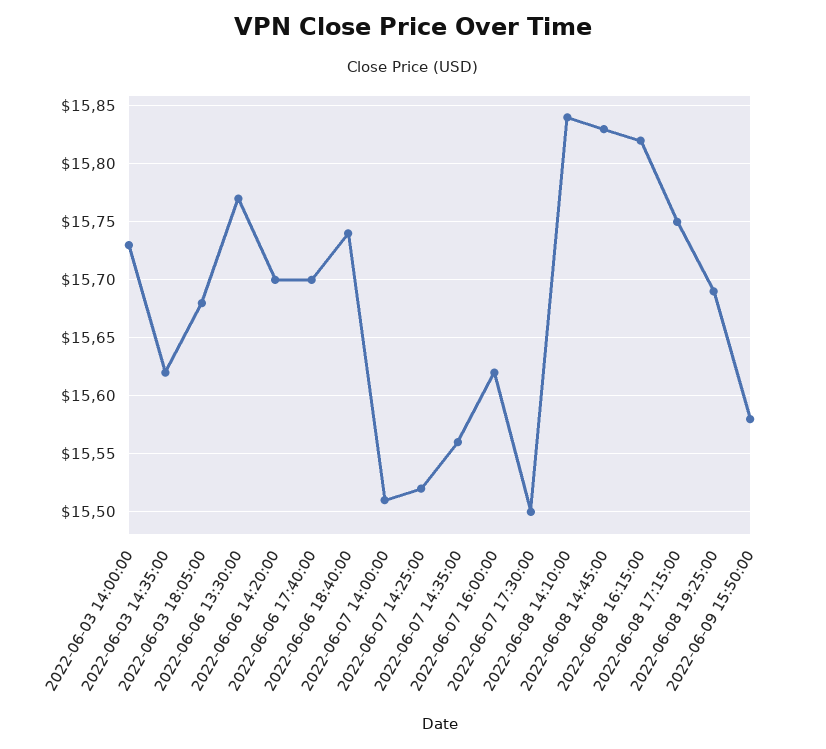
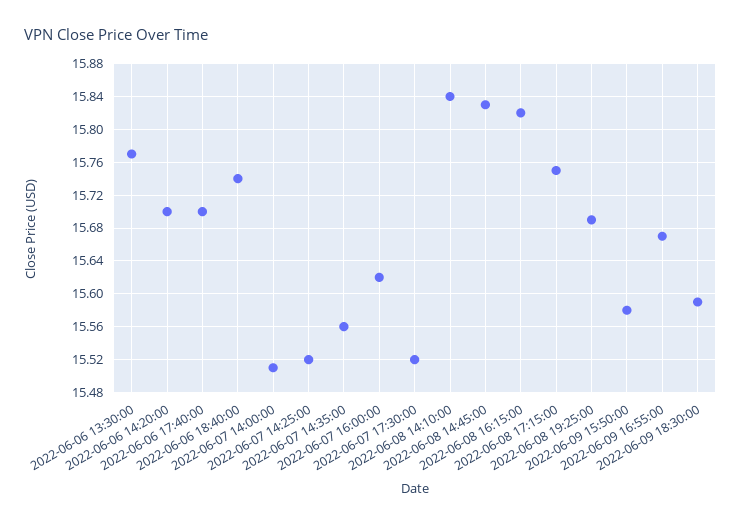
2022-06-03 14:00:00: 15.73 -> none
2022-06-03 14:35:00: 15.62 -> none
2022-06-03 18:05:00: 15.68 -> none
2022-06-07 17:30:00: 15.5 -> 15.52
2022-06-09 16:55:00: none -> 15.67
2022-06-09 18:30:00: none -> 15.59

